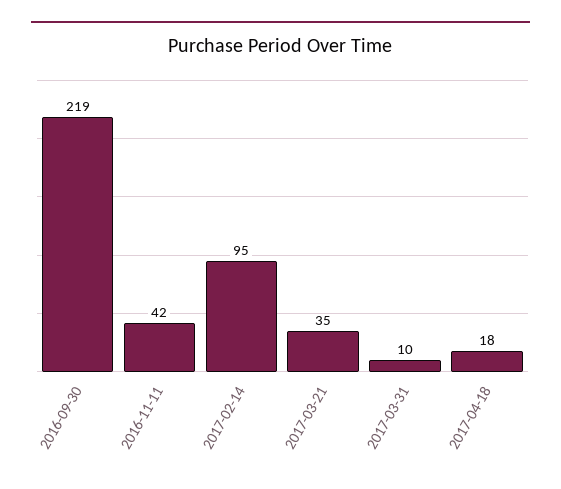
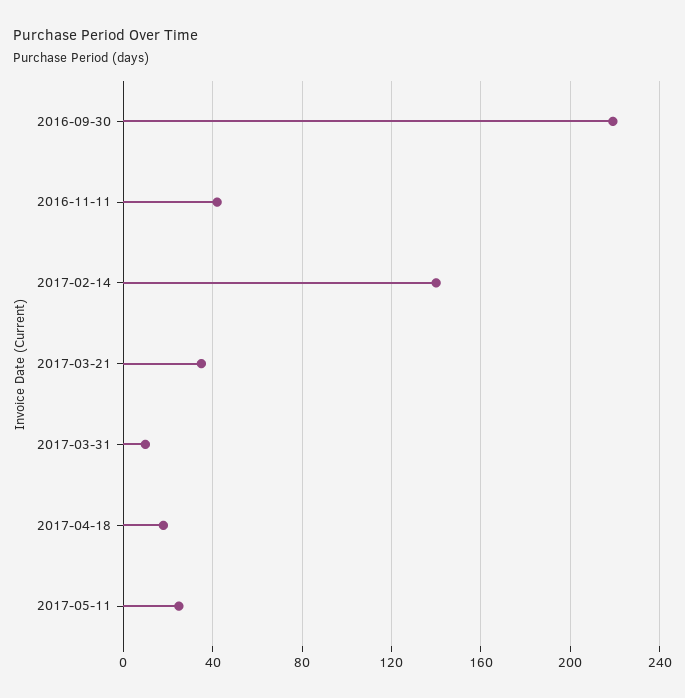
2017-02-14: 95 -> 140
2017-05-11: none -> 25

